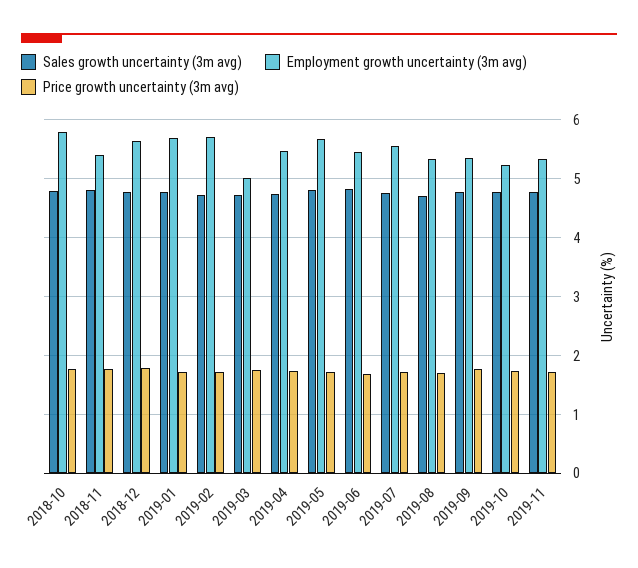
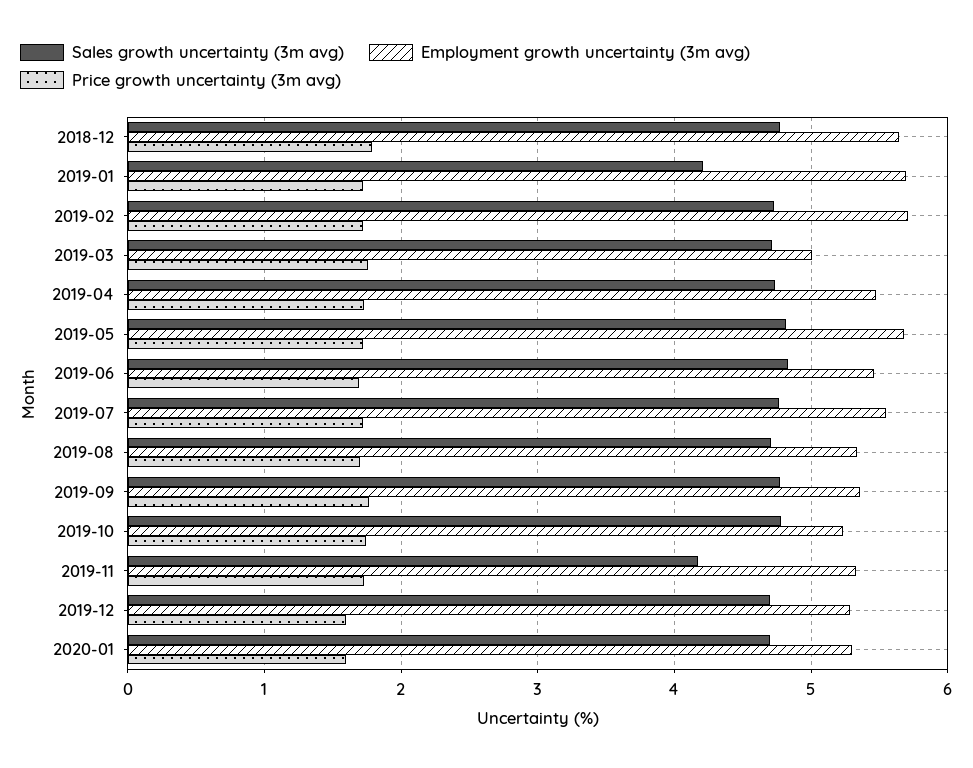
Sales growth uncertainty (3m avg), 2018-10: 4.8 -> none
Employment growth uncertainty (3m avg), 2018-10: 5.8 -> none
Price growth uncertainty (3m avg), 2018-10: 1.8 -> none
Sales growth uncertainty (3m avg), 2018-11: 4.8 -> none
Employment growth uncertainty (3m avg), 2018-11: 5.4 -> none
Price growth uncertainty (3m avg), 2018-11: 1.8 -> none
Sales growth uncertainty (3m avg), 2019-01: 4.8 -> 4.2
Sales growth uncertainty (3m avg), 2019-11: 4.8 -> 4.2
Sales growth uncertainty (3m avg), 2019-12: none -> 4.7
Employment growth uncertainty (3m avg), 2019-12: none -> 5.3
Price growth uncertainty (3m avg), 2019-12: none -> 1.6
Sales growth uncertainty (3m avg), 2020-01: none -> 4.7
Employment growth uncertainty (3m avg), 2020-01: none -> 5.3
Price growth uncertainty (3m avg), 2020-01: none -> 1.6

